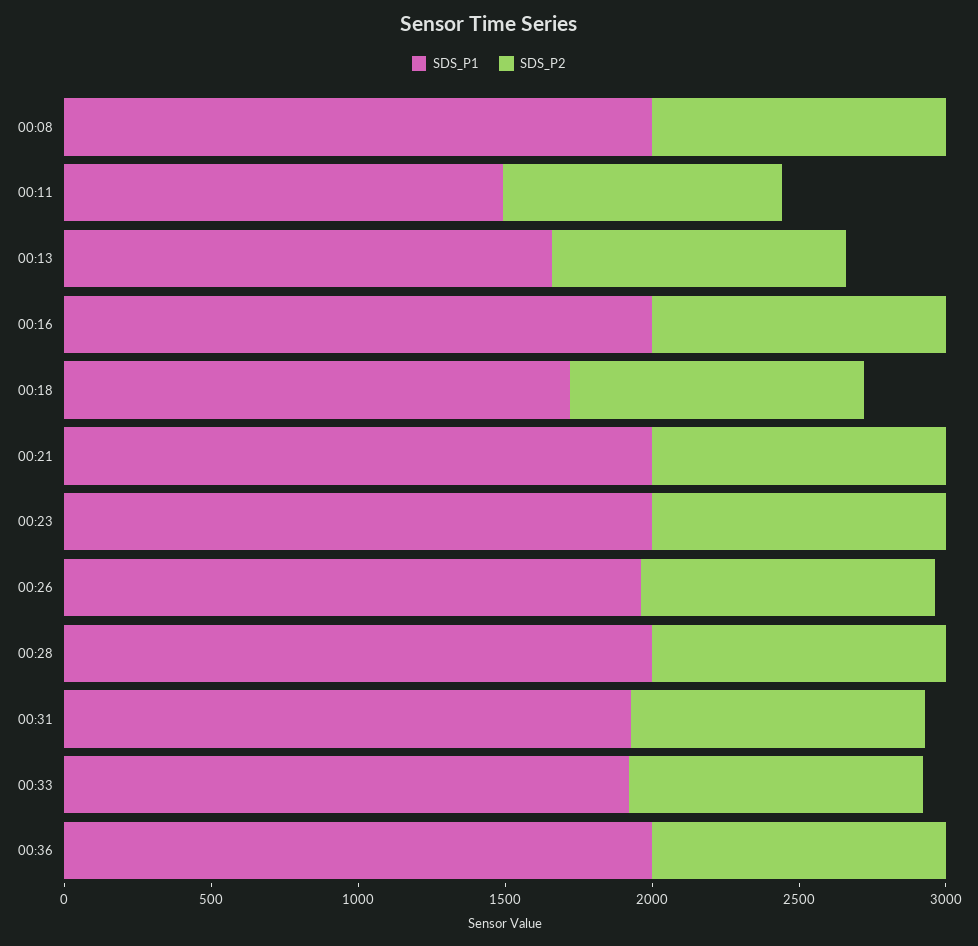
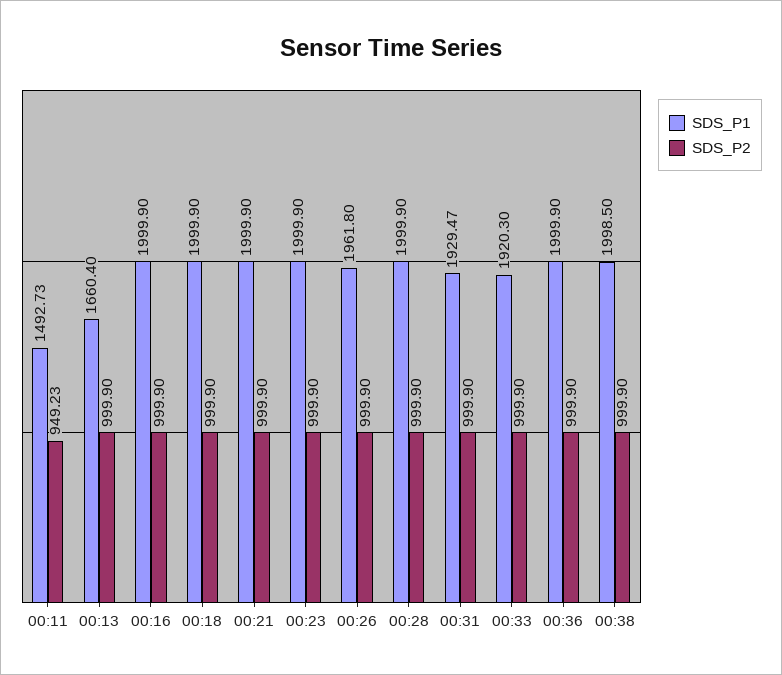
SDS_P1, 00:08: 2000 -> none
SDS_P2, 00:08: 1000 -> none
SDS_P1, 00:18: 1700 -> 1999.9
SDS_P1, 00:38: none -> 1998.5
SDS_P2, 00:38: none -> 999.9

